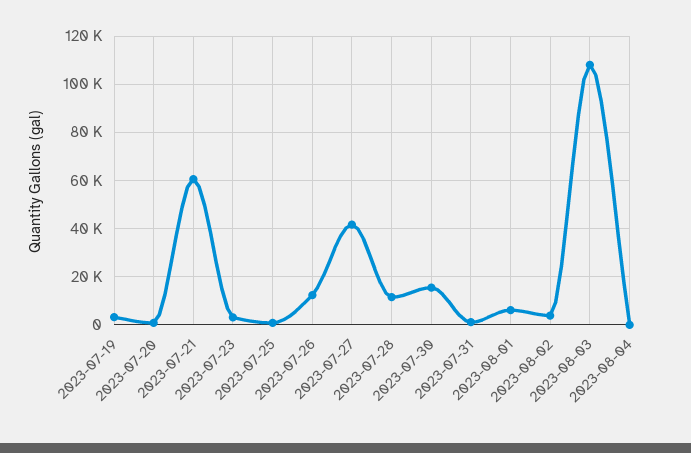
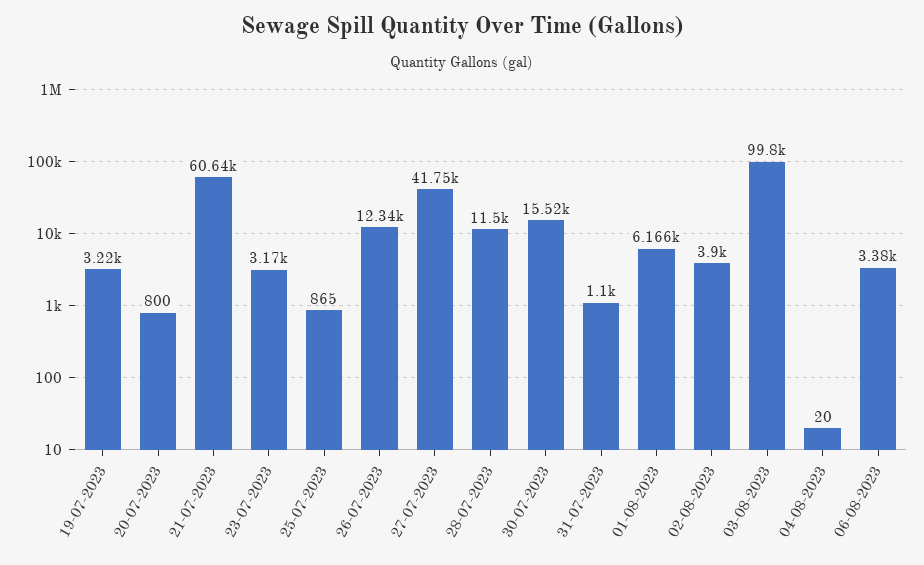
2023-08-03: 107500 -> 99800
06-08-2023: none -> 3380

